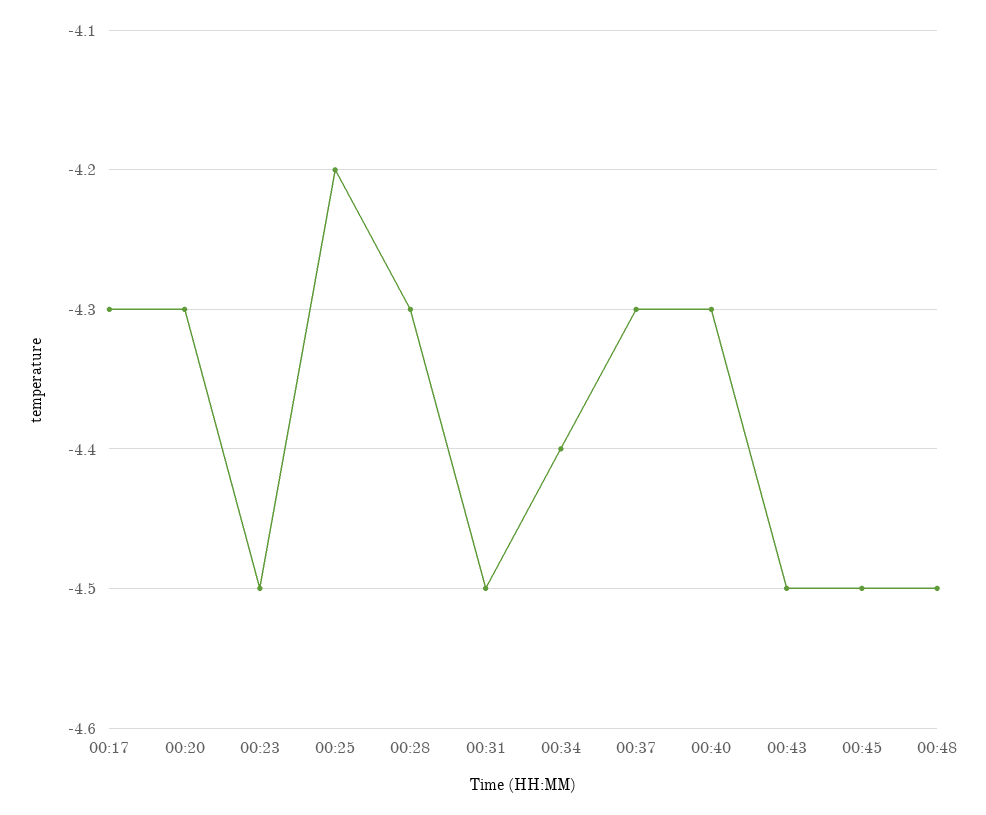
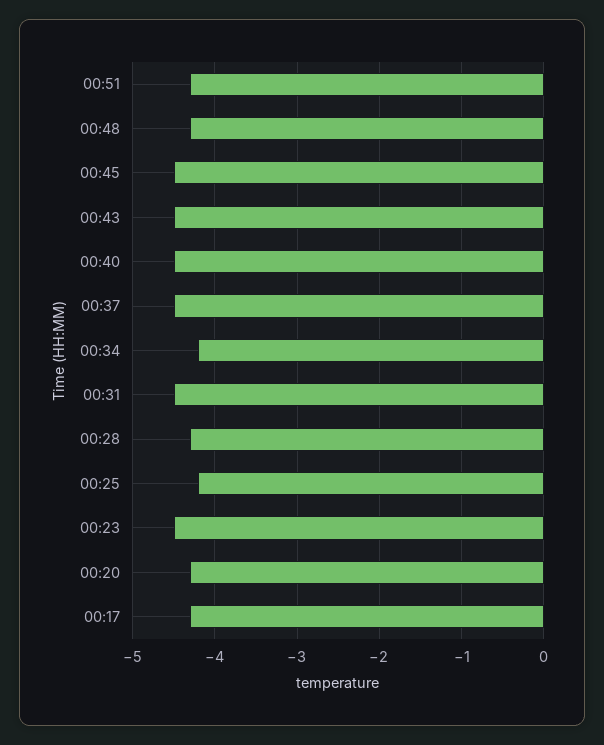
00:34: -4.4 -> -4.2
00:37: -4.3 -> -4.5
00:40: -4.3 -> -4.5
00:48: -4.5 -> -4.3
00:51: none -> -4.3

